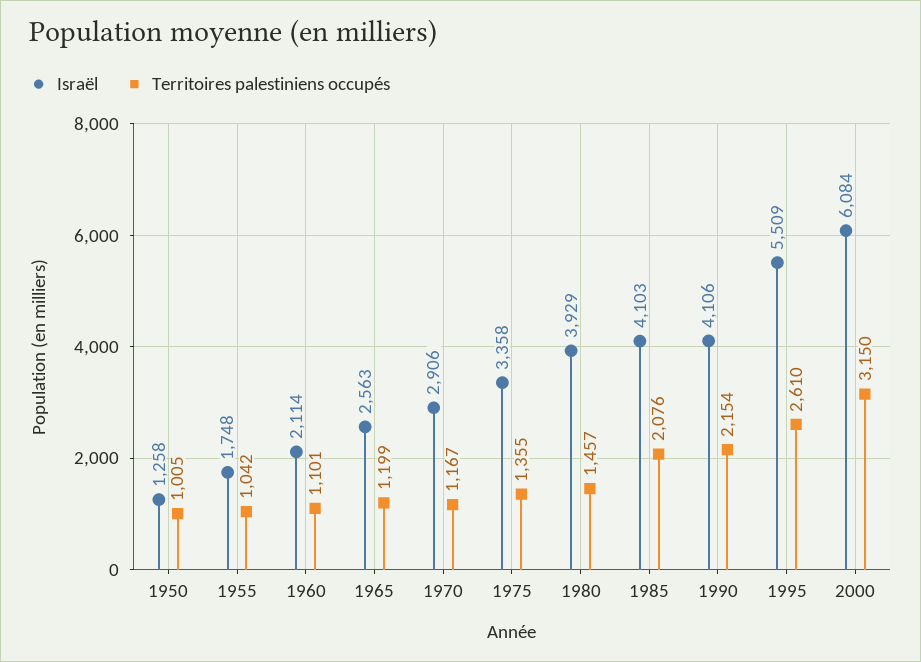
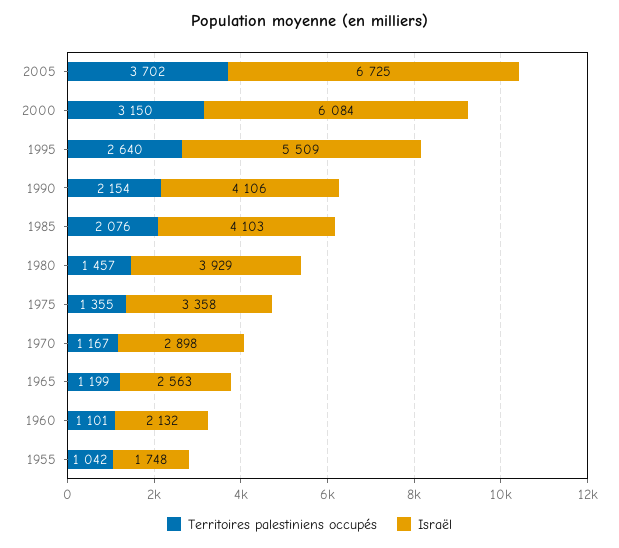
Israël, 1950: 1258 -> none
Territoires palestiniens occupés, 1950: 1005 -> none
Israël, 1960: 2114 -> 2132
Israël, 1970: 2906 -> 2898
Territoires palestiniens occupés, 1995: 2610 -> 2640
Territoires palestiniens occupés, 2005: none -> 3702
Israël, 2005: none -> 6725

